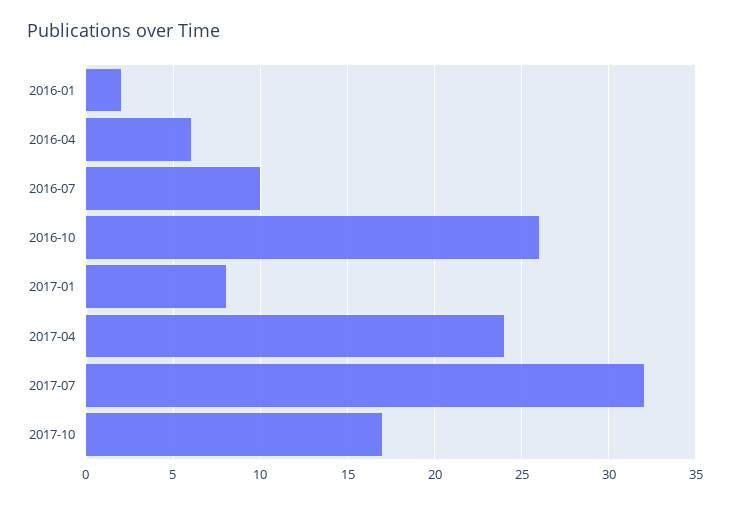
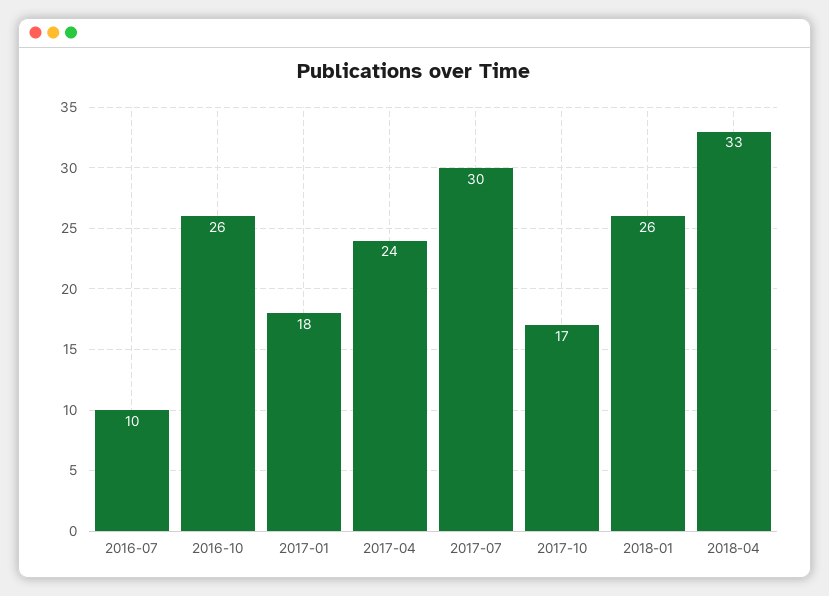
2016-01: 2 -> none
2016-04: 6 -> none
2017-01: 8 -> 18
2017-07: 32 -> 30
2018-01: none -> 26
2018-04: none -> 33

